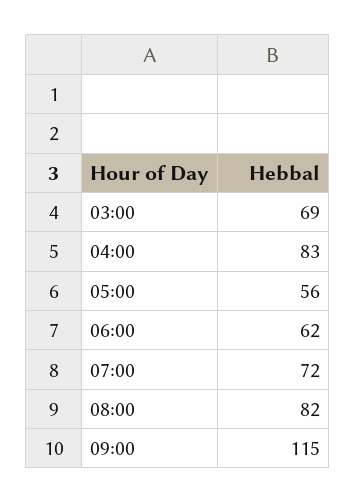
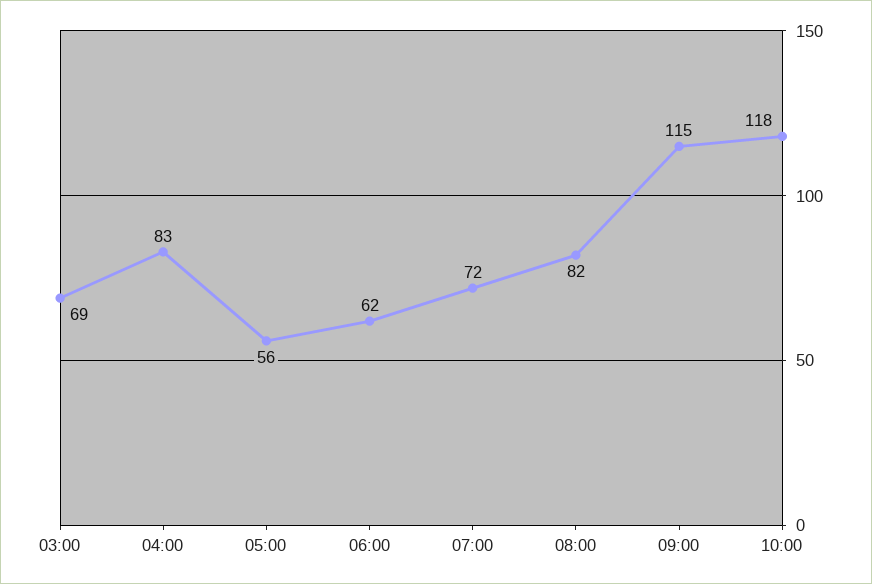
10:00: none -> 118

